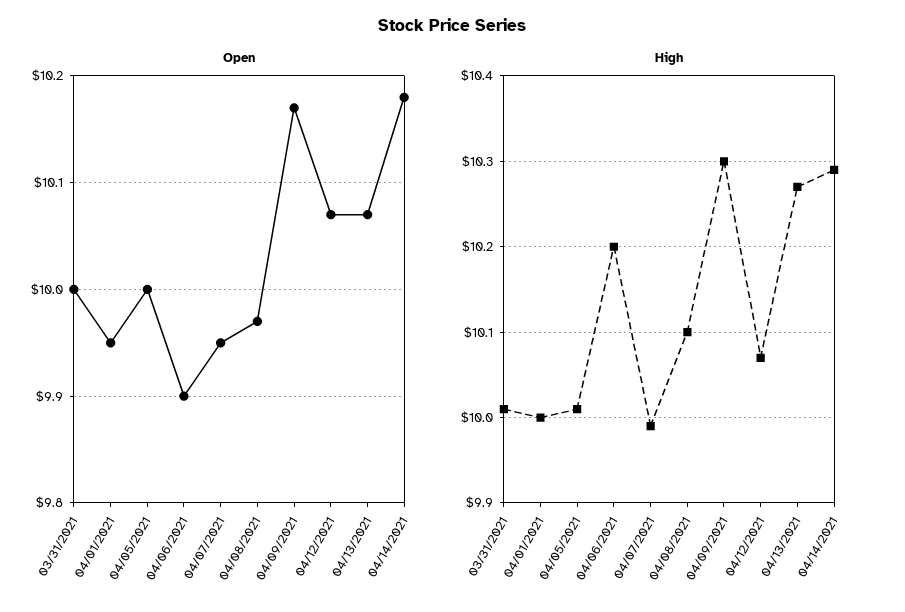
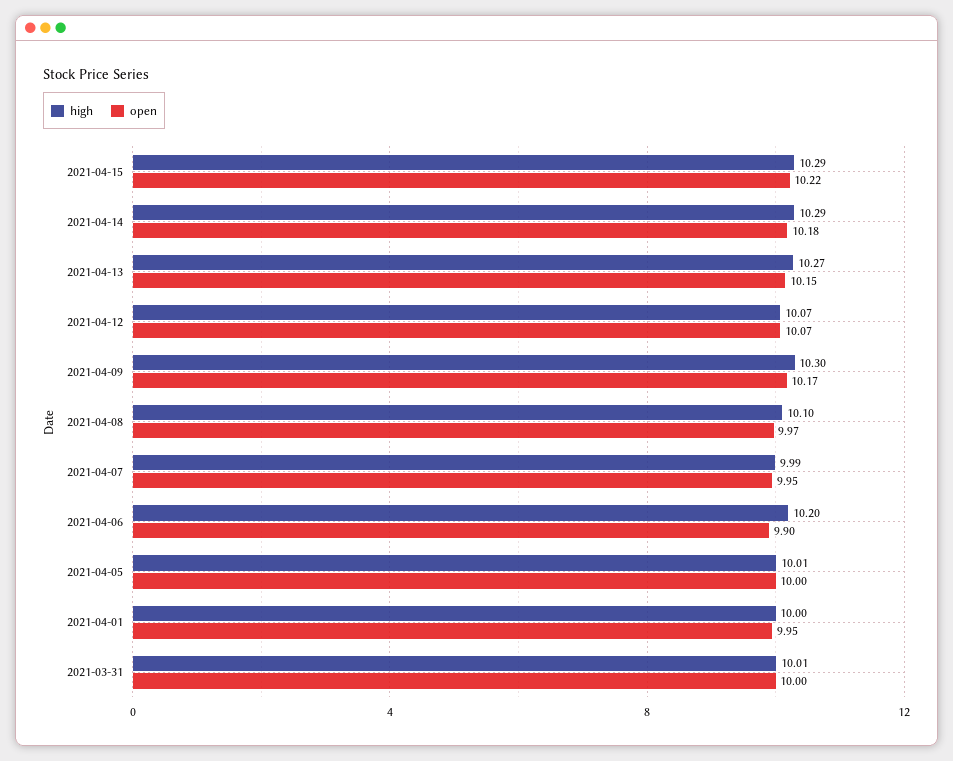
Open, 04/13/2021: 10.07 -> 10.15
High, 2021-04-15: none -> 10.29
Open, 2021-04-15: none -> 10.22

